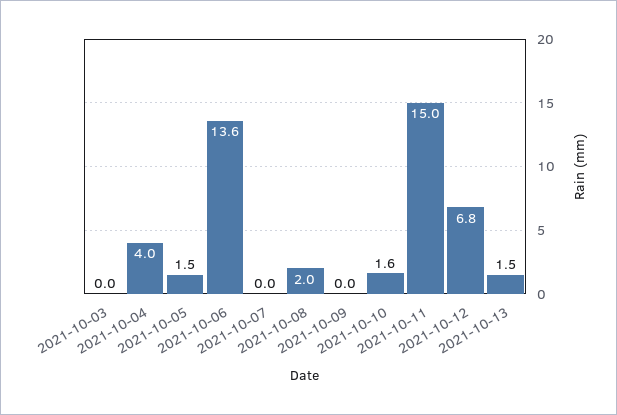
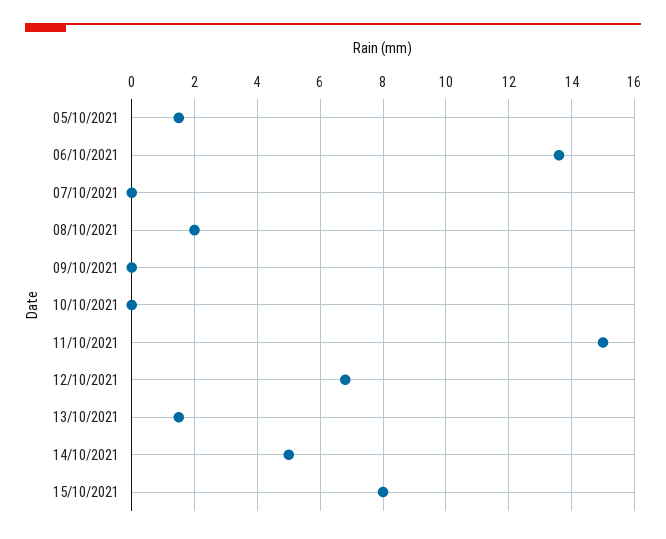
2021-10-03: 0 -> none
2021-10-04: 4 -> none
2021-10-10: 1.6 -> 0
14/10/2021: none -> 5
15/10/2021: none -> 8

